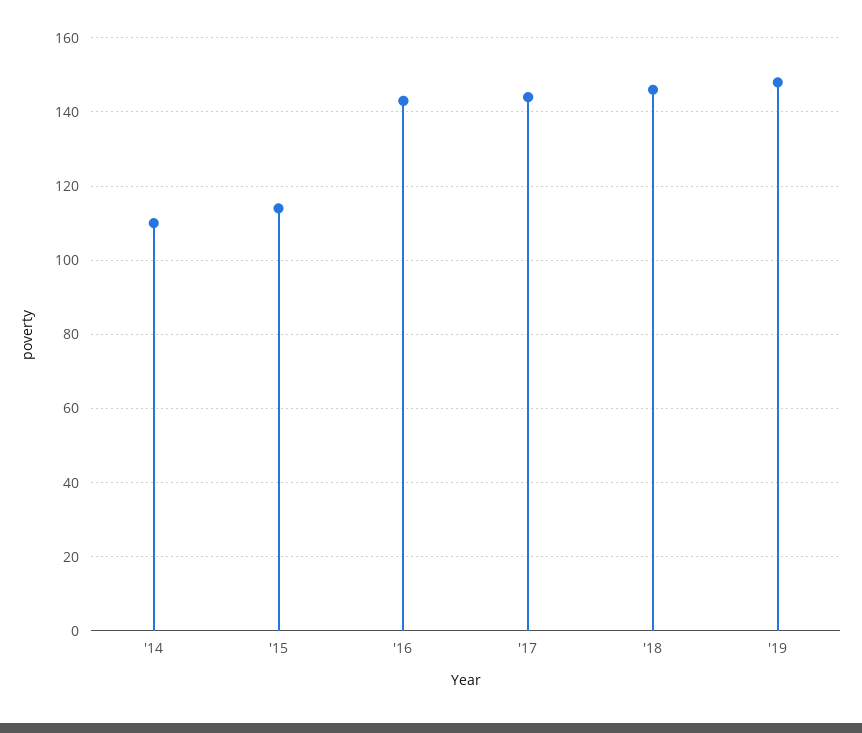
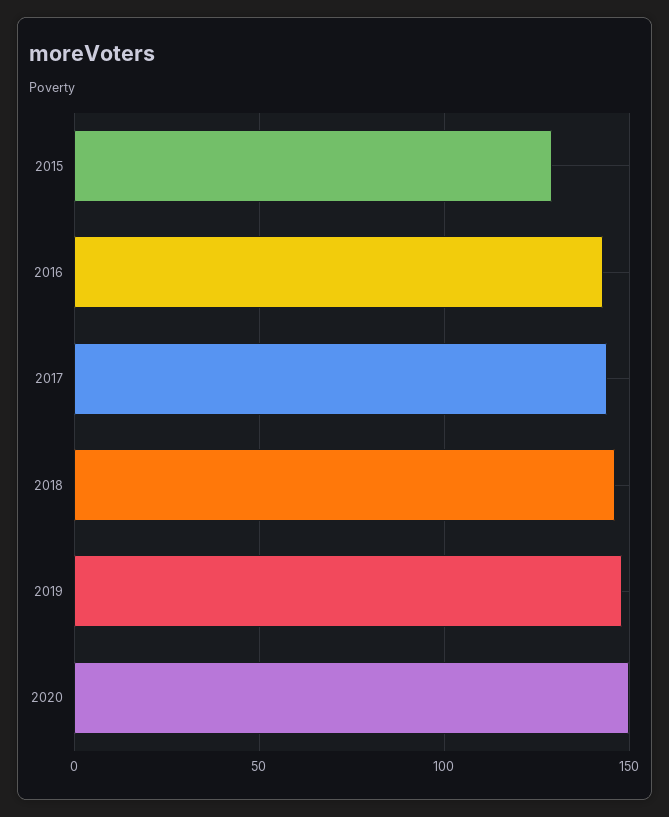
'14: 110 -> none
'15: 115 -> 130
2020: none -> 150

